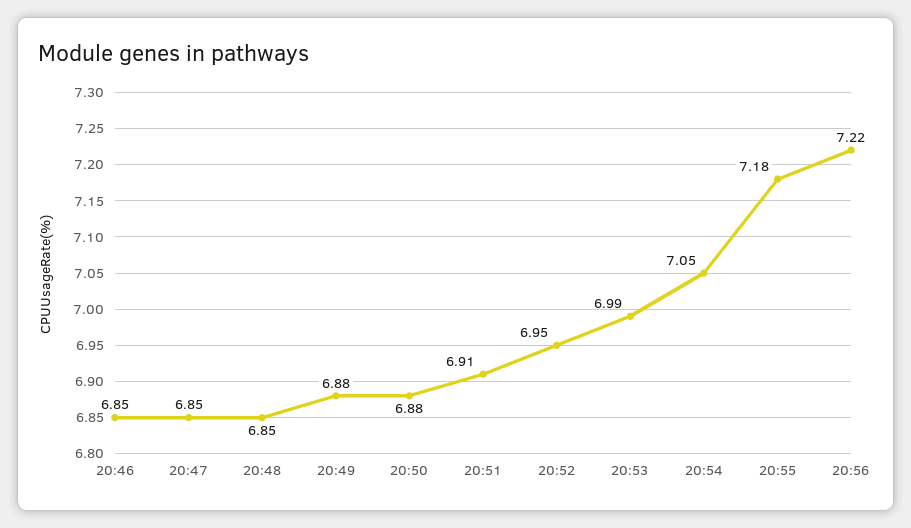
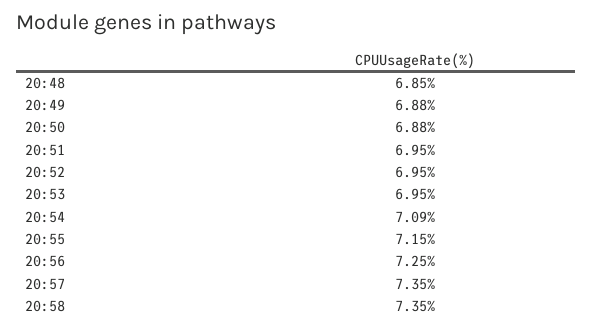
20:46: 6.85 -> none
20:47: 6.85 -> none
20:51: 6.91 -> 6.95
20:53: 6.99 -> 6.95
20:54: 7.05 -> 7.09
20:55: 7.18 -> 7.15
20:56: 7.22 -> 7.25
20:57: none -> 7.35
20:58: none -> 7.35

